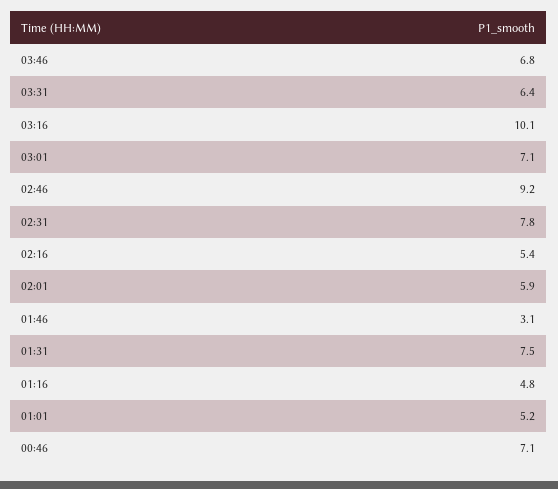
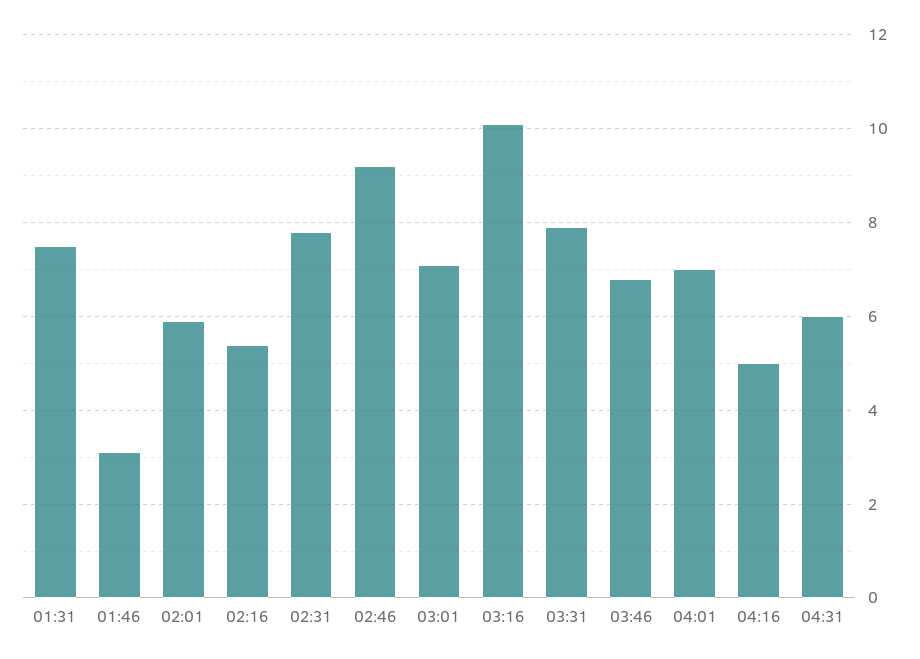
03:31: 6.4 -> 8
01:16: 4.8 -> none
01:01: 5.2 -> none
00:46: 7.1 -> none
04:01: none -> 7
04:16: none -> 5
04:31: none -> 6

